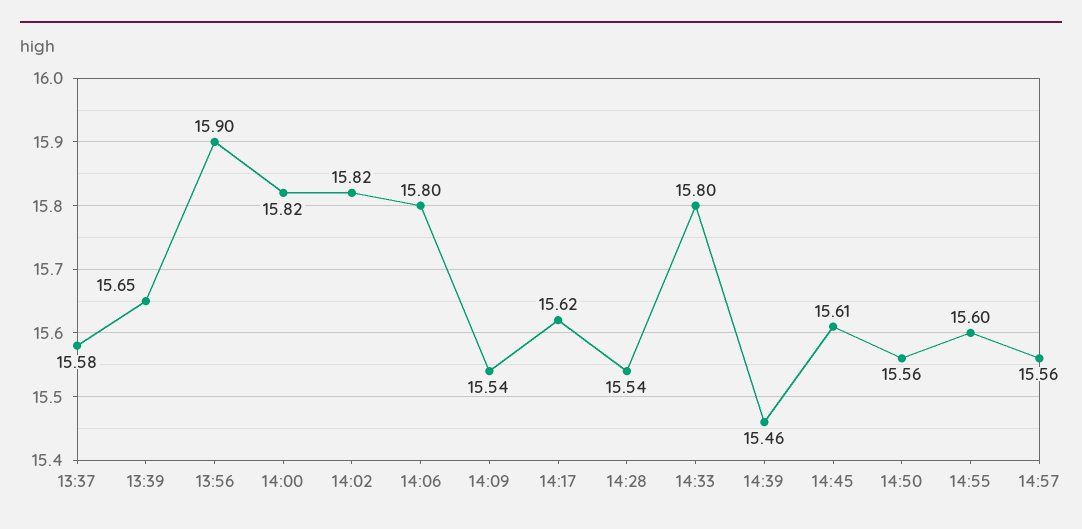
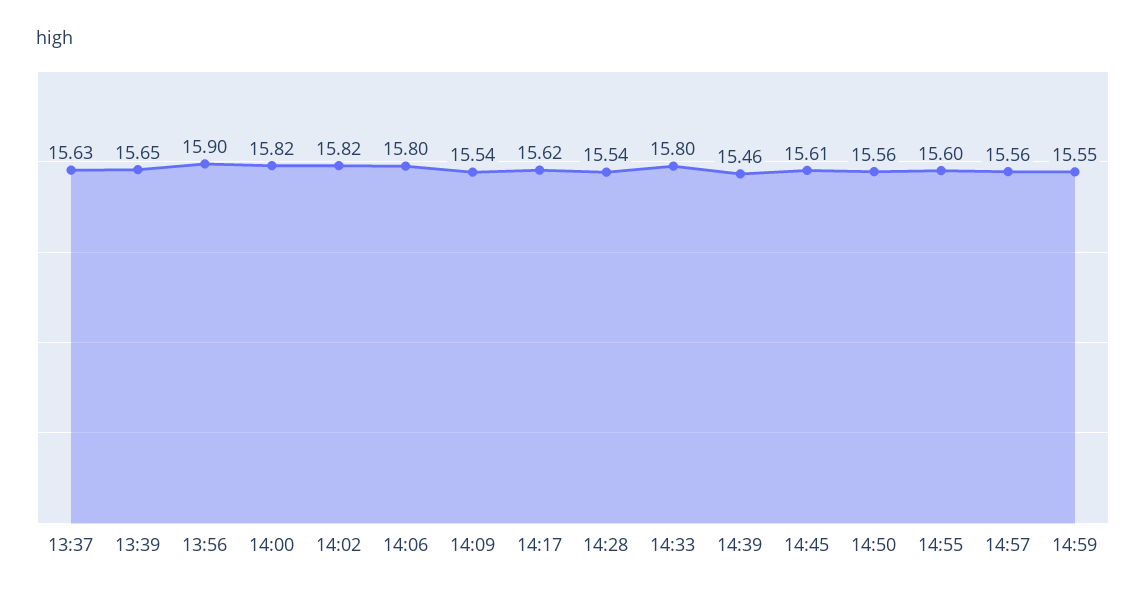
13:37: 15.58 -> 15.63
14:59: none -> 15.55

